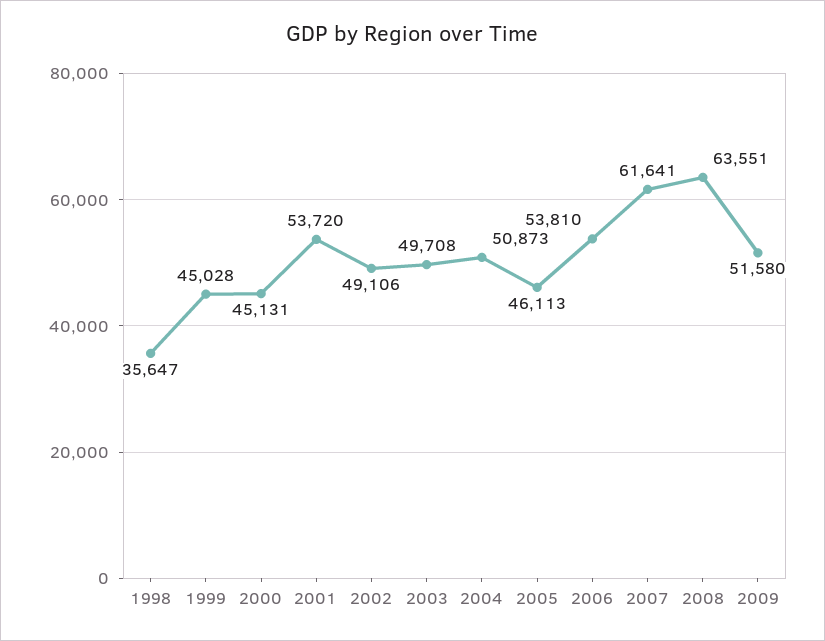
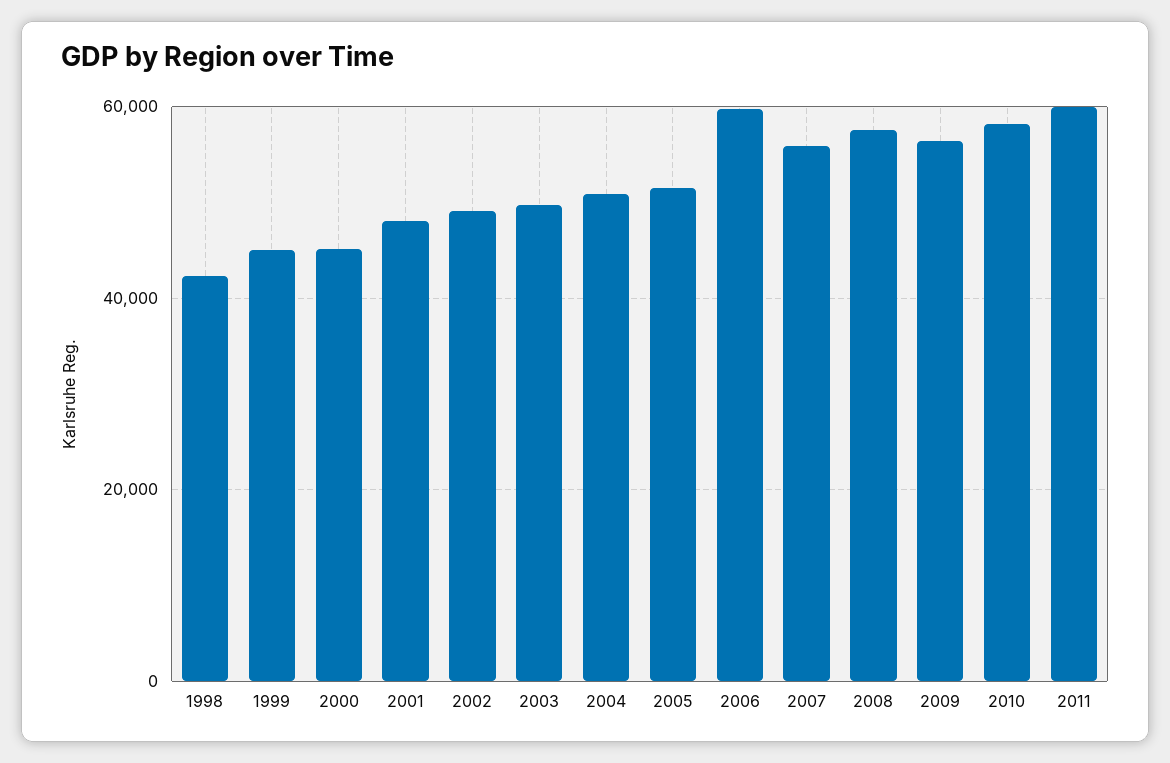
1998: 35647 -> 42000
2001: 53720 -> 48000
2005: 46113 -> 52000
2006: 53810 -> 60000
2007: 61641 -> 56000
2008: 63551 -> 58000
2009: 51580 -> 56000
2010: none -> 58000
2011: none -> 60000

